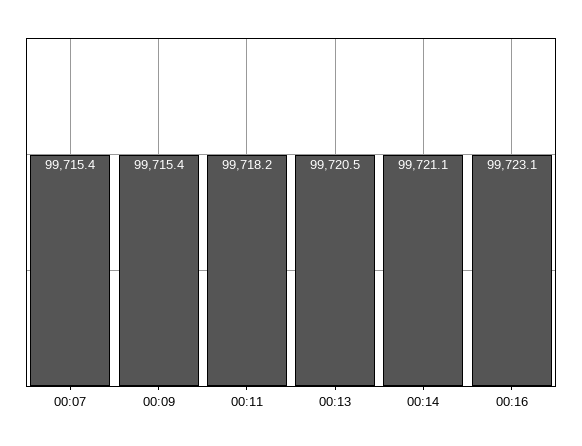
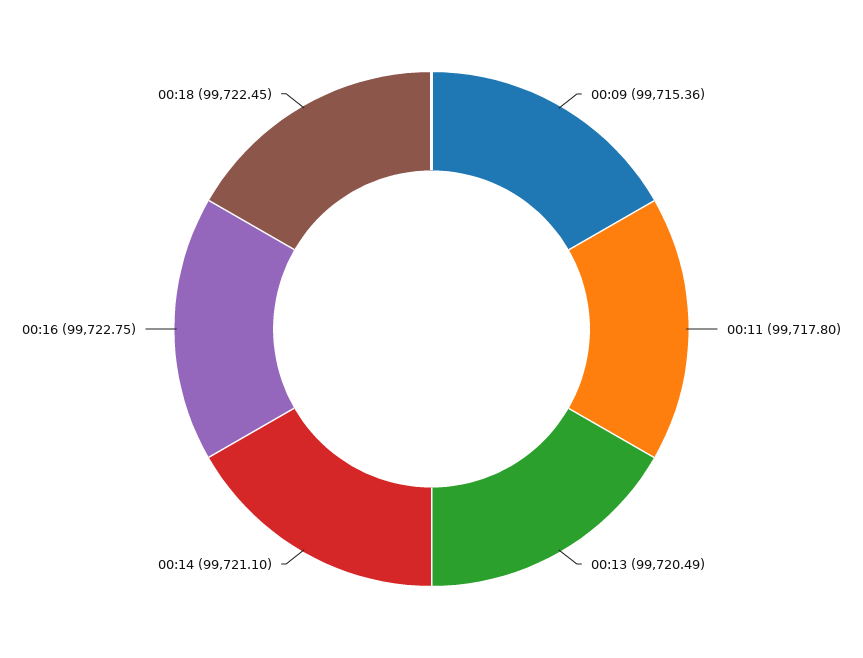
00:07: 99715.4 -> none
00:11: 99718.2 -> 99717.8
00:16: 99723.1 -> 99722.75
00:18: none -> 99722.45

